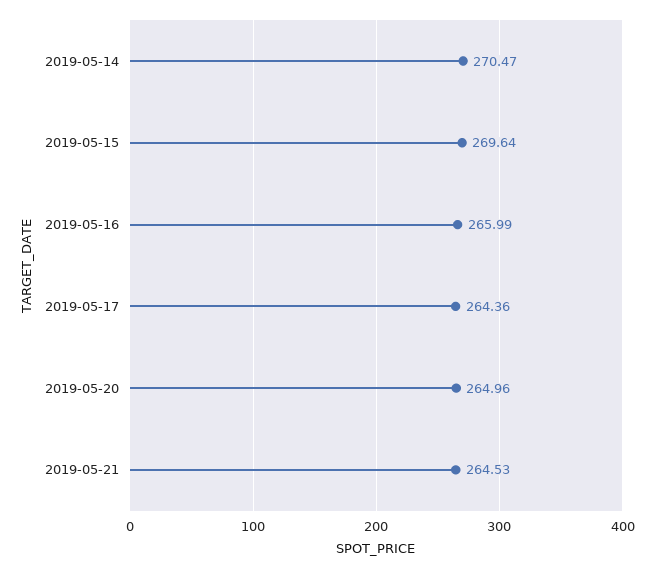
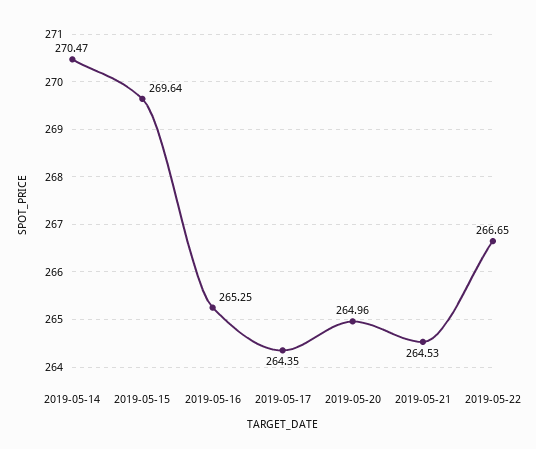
2019-05-16: 265.99 -> 265.25
2019-05-17: 264.36 -> 264.35
2019-05-22: none -> 266.65

